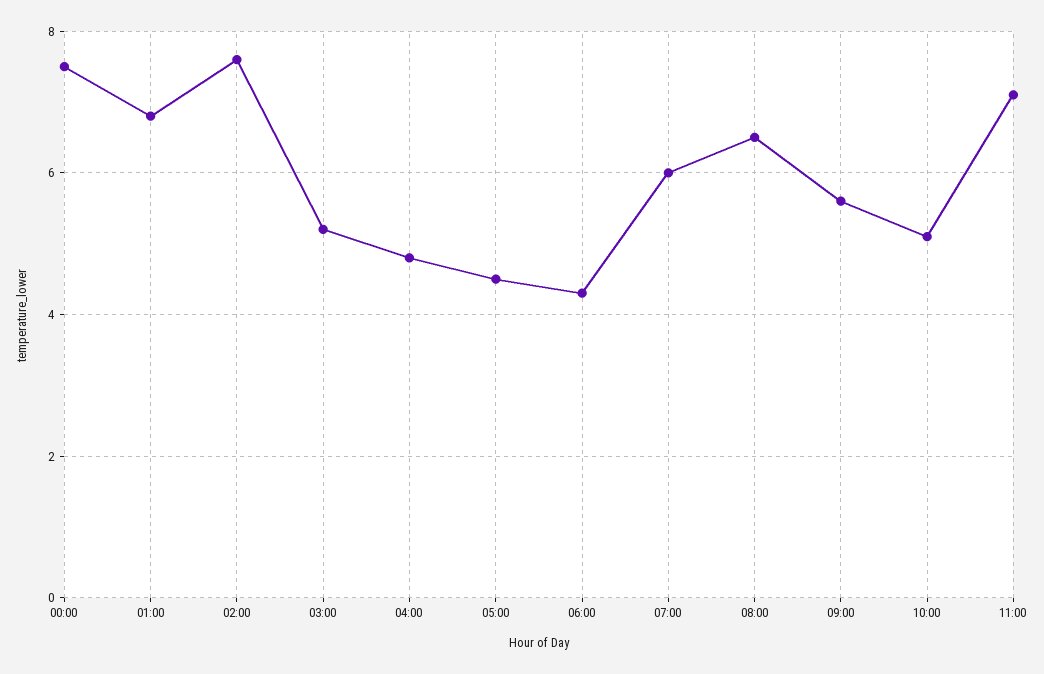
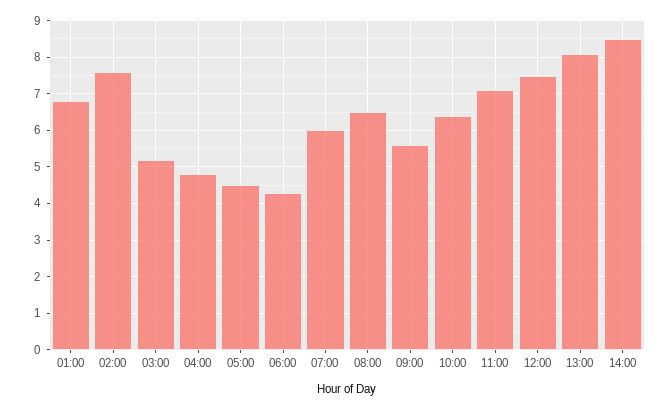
00:00: 7.5 -> none
10:00: 5 -> 6.5
12:00: none -> 7.5
13:00: none -> 8
14:00: none -> 8.5

